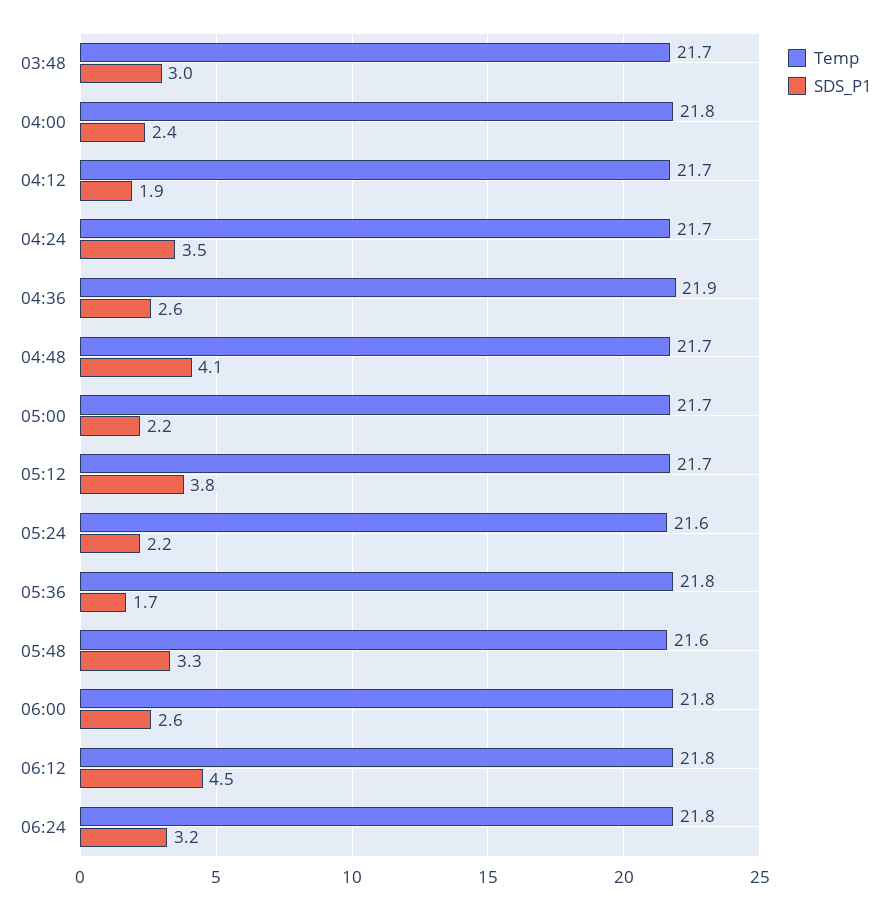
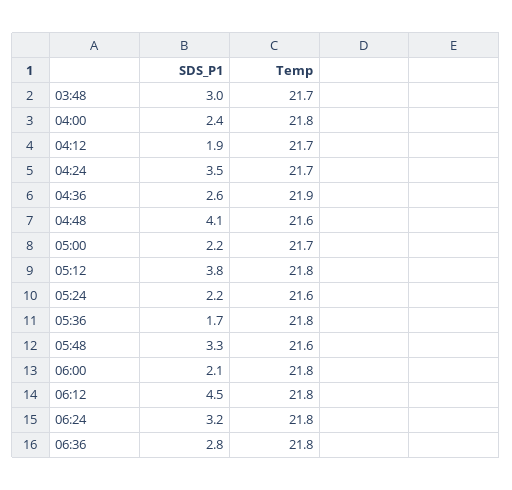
Temp, 04:48: 21.7 -> 21.6
Temp, 05:12: 21.7 -> 21.8
SDS_P1, 06:00: 2.6 -> 2.1
SDS_P1, 06:36: none -> 2.8
Temp, 06:36: none -> 21.8

